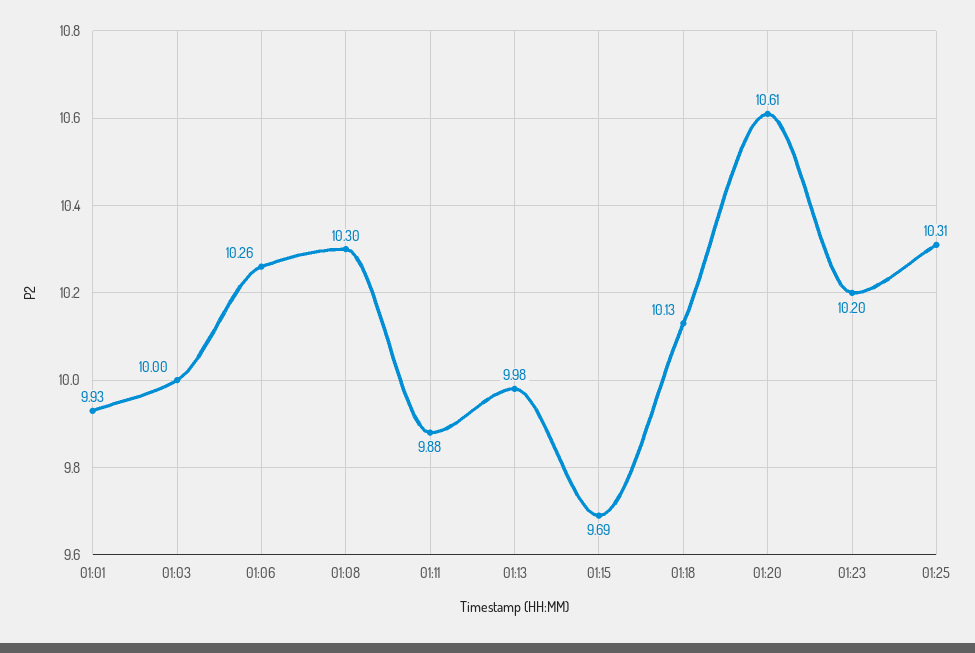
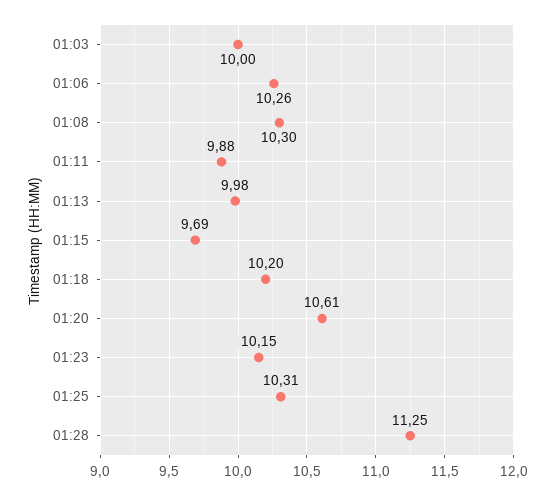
01:01: 9.93 -> none
01:18: 10.13 -> 10.2
01:23: 10.2 -> 10.15
01:28: none -> 11.25

